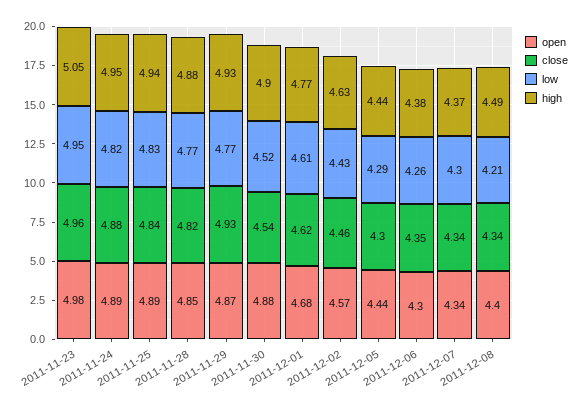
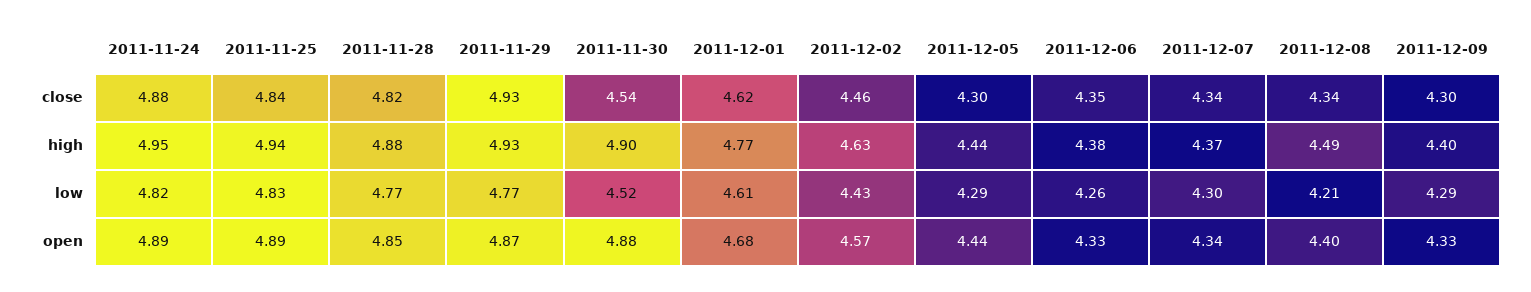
open, 2011-11-23: 4.98 -> none
close, 2011-11-23: 4.96 -> none
low, 2011-11-23: 4.95 -> none
high, 2011-11-23: 5.05 -> none
open, 2011-12-06: 4.3 -> 4.33
close, 2011-12-09: none -> 4.3
high, 2011-12-09: none -> 4.4
low, 2011-12-09: none -> 4.29
open, 2011-12-09: none -> 4.33

